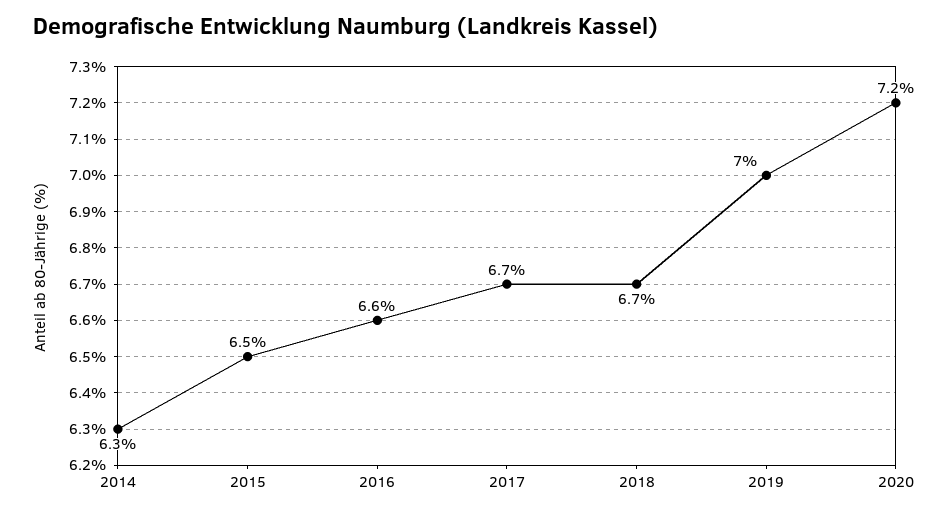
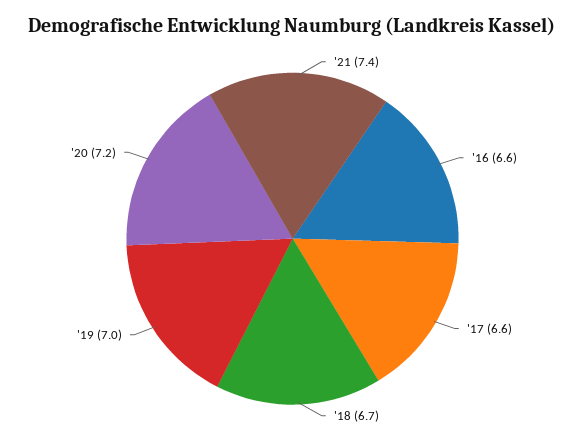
2014: 6.3 -> none
2015: 6.5 -> none
2017: 6.7 -> 6.6
'21: none -> 7.4

